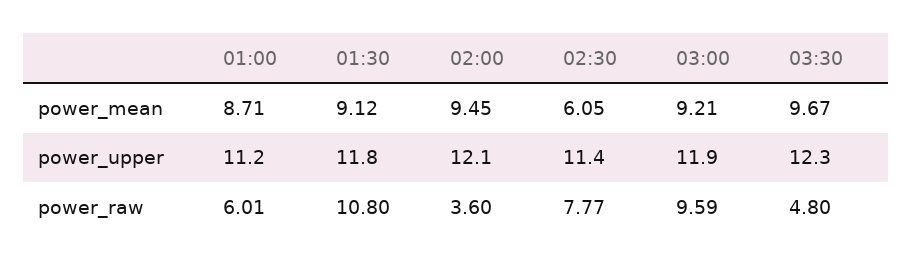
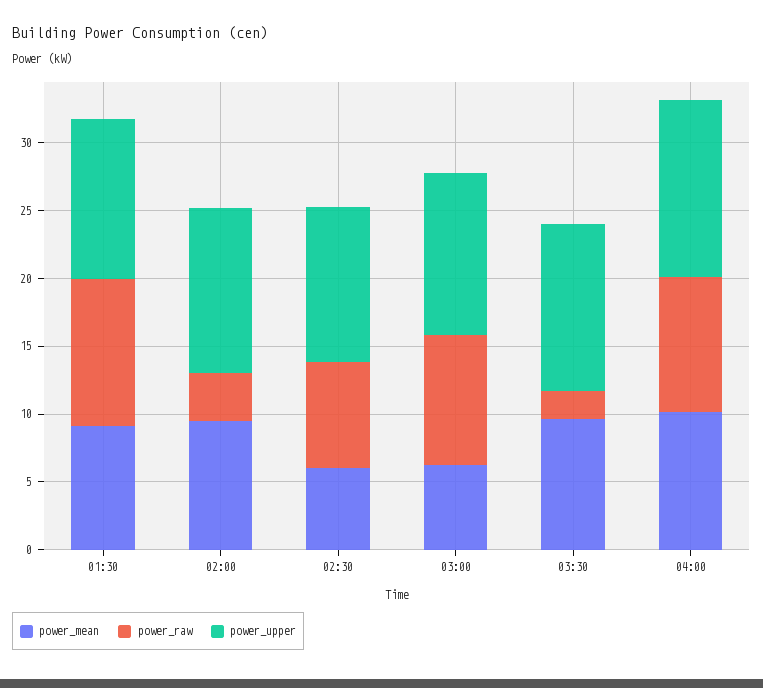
power_mean, 01:00: 8.71 -> none
power_mean, 03:00: 9.21 -> 6
power_upper, 01:00: 11.2 -> none
power_raw, 01:00: 6.01 -> none
power_raw, 03:30: 4.8 -> 2
power_mean, 04:00: none -> 10
power_raw, 04:00: none -> 10
power_upper, 04:00: none -> 13

